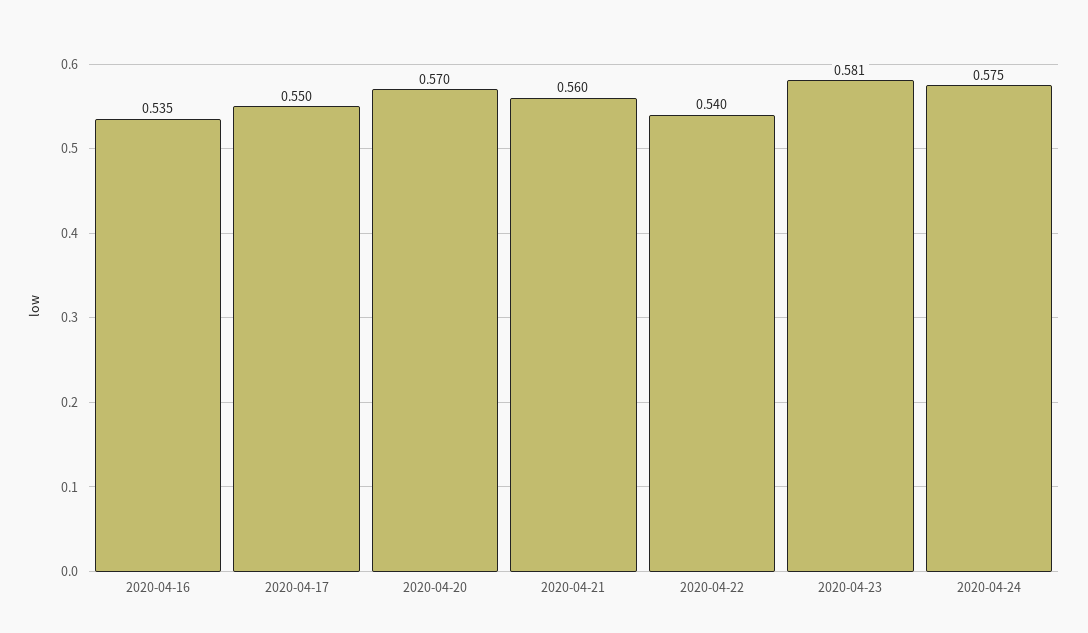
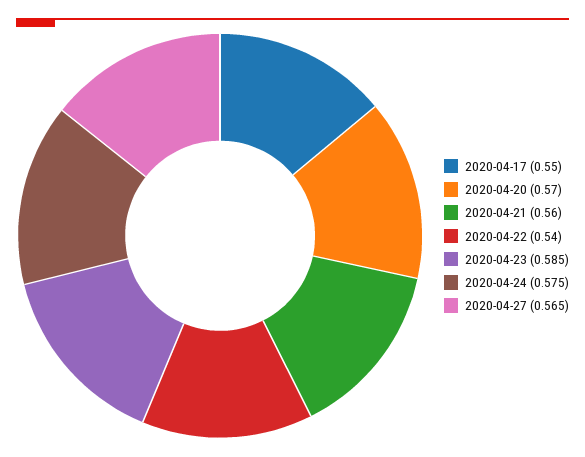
2020-04-16: 0.535 -> none
2020-04-23: 0.581 -> 0.585
2020-04-27: none -> 0.565

